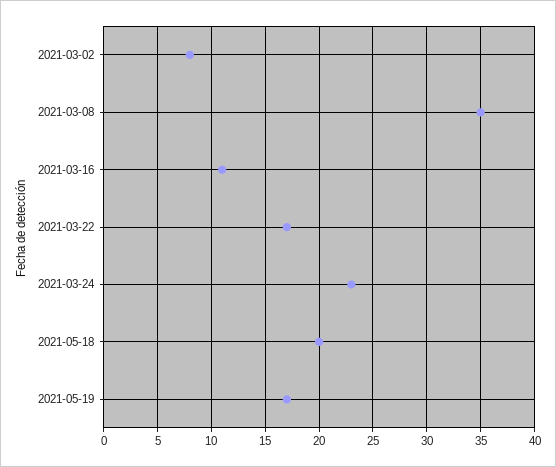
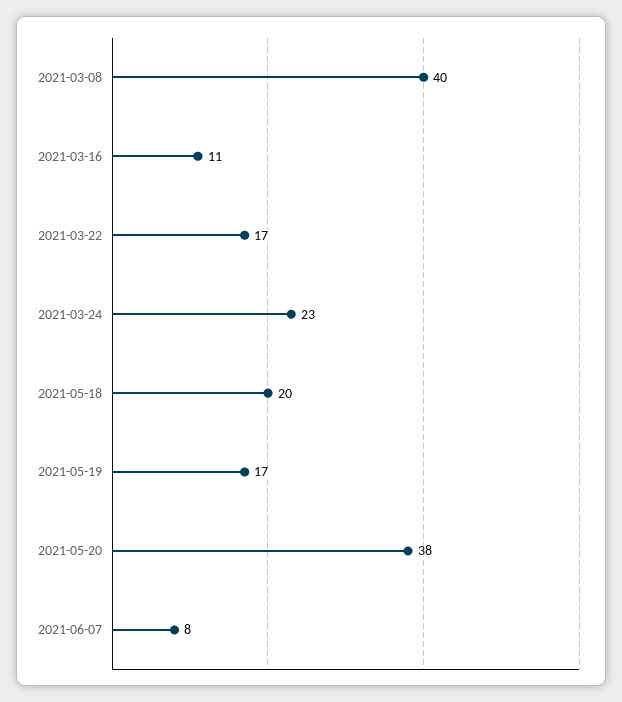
2021-03-02: 8 -> none
2021-03-08: 35 -> 40
2021-05-20: none -> 38
2021-06-07: none -> 8

